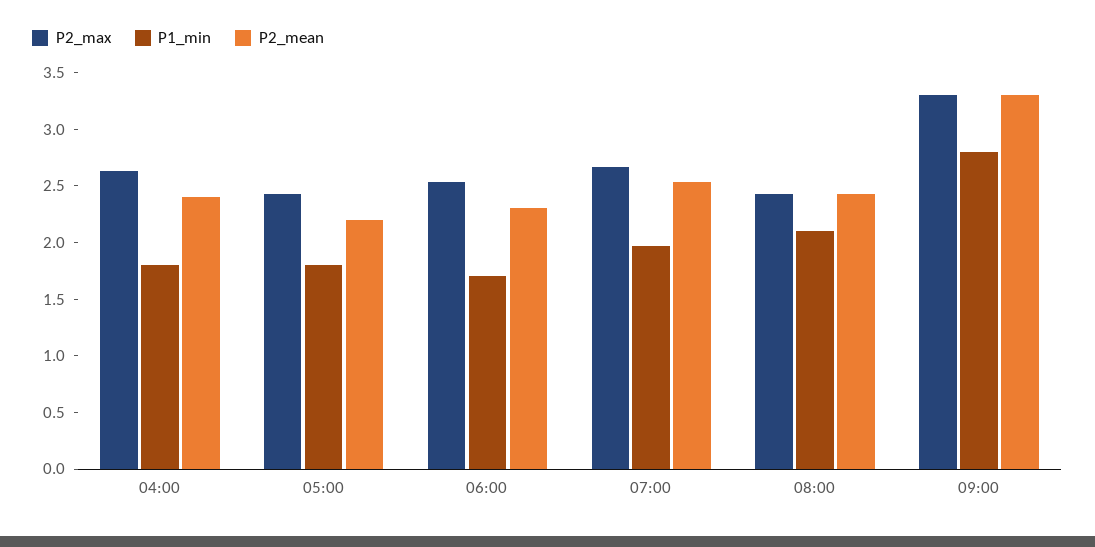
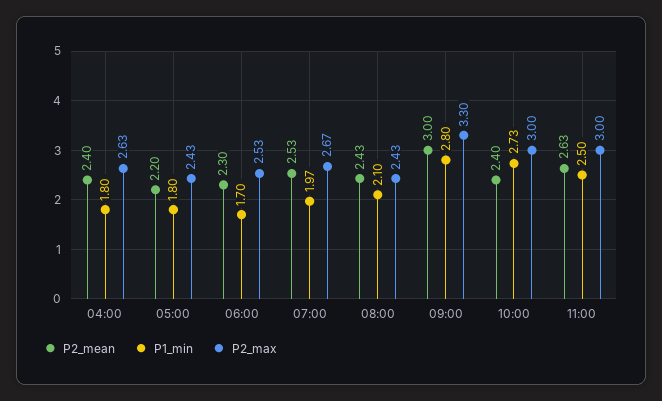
P2_mean, 09:00: 3.3 -> 3
P2_mean, 10:00: none -> 2.4
P1_min, 10:00: none -> 2.73
P2_max, 10:00: none -> 3
P2_mean, 11:00: none -> 2.63
P1_min, 11:00: none -> 2.5
P2_max, 11:00: none -> 3

